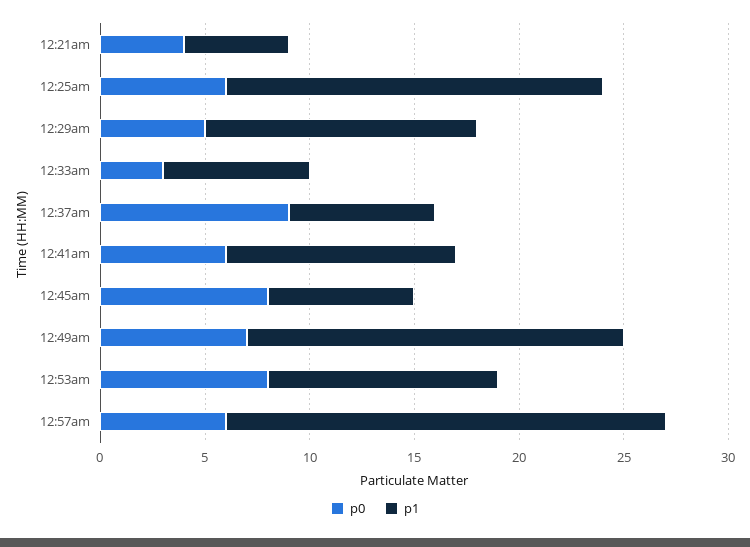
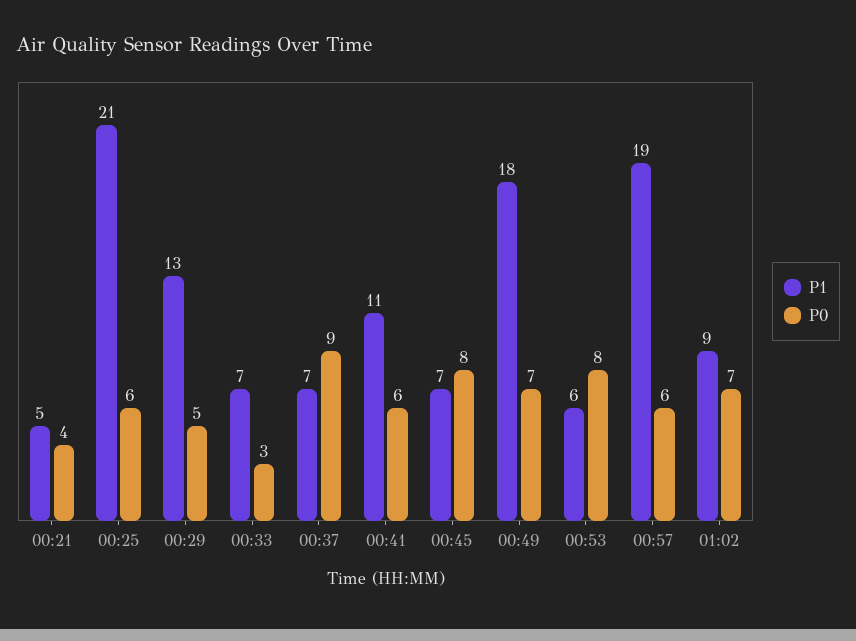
p1, 12:25am: 18 -> 21
p1, 12:53am: 11 -> 6
p1, 12:57am: 21 -> 19
p1, 01:02: none -> 9
p0, 01:02: none -> 7

